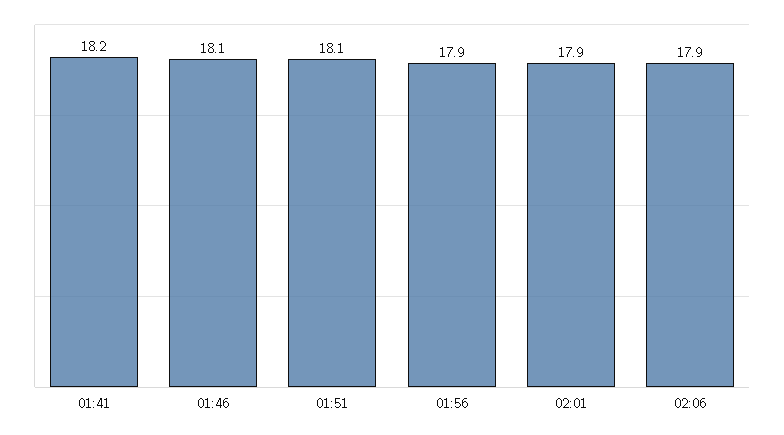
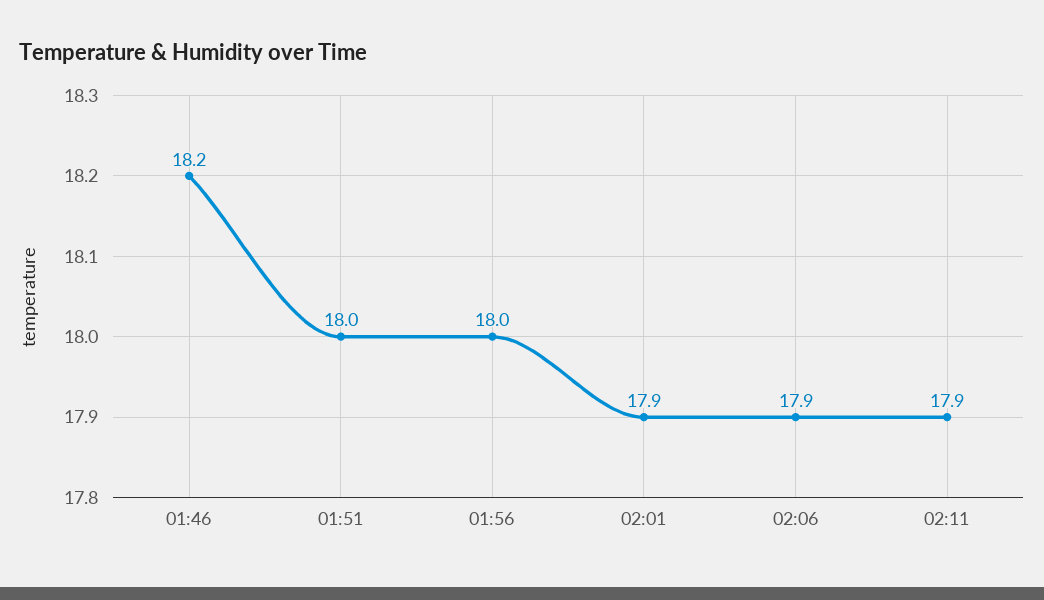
01:41: 18.2 -> none
01:46: 18.1 -> 18.2
01:51: 18.1 -> 18
01:56: 17.9 -> 18
02:11: none -> 17.9

